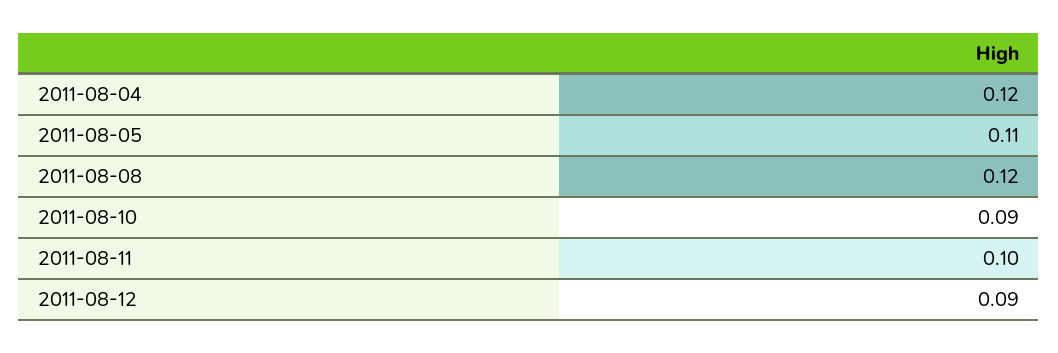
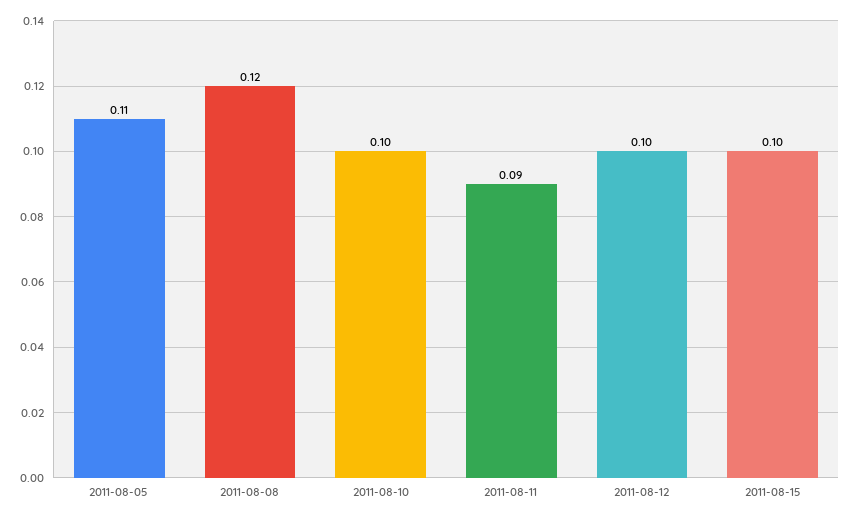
2011-08-04: 0.12 -> none
2011-08-10: 0.09 -> 0.1
2011-08-11: 0.1 -> 0.09
2011-08-12: 0.09 -> 0.1
2011-08-15: none -> 0.1

